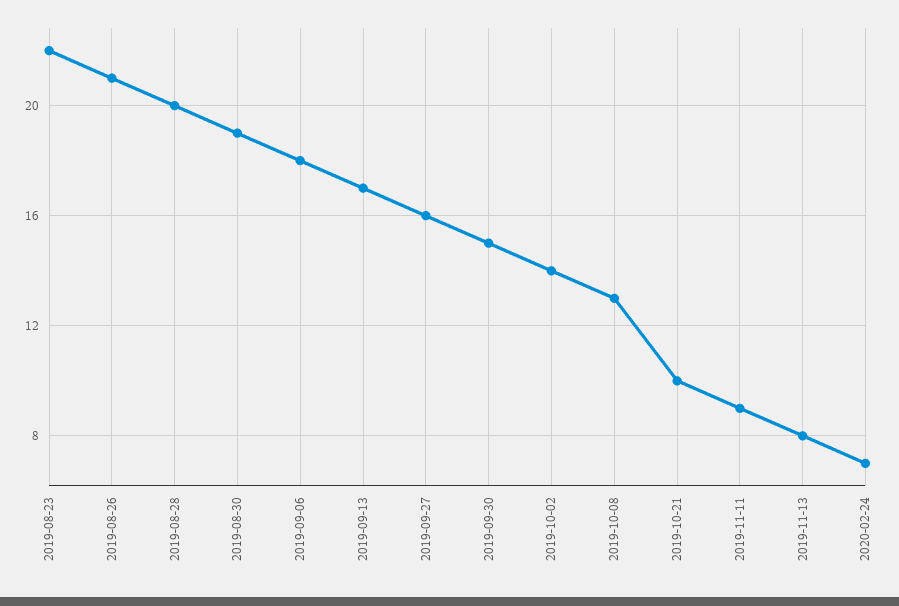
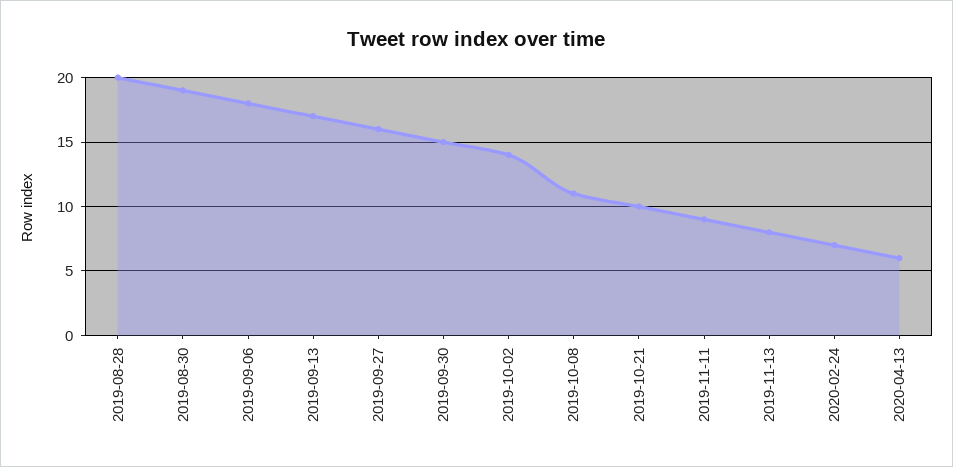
2019-08-23: 22 -> none
2019-08-26: 21 -> none
2019-10-08: 13 -> 11
2020-04-13: none -> 6

